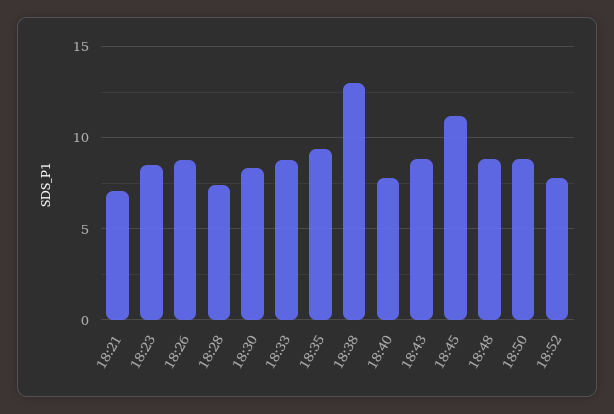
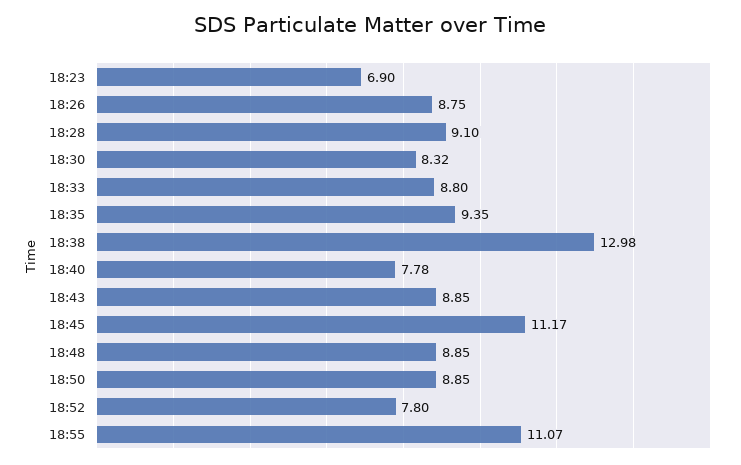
18:21: 7 -> none
18:23: 8.5 -> 6.9
18:28: 7.5 -> 9.1
18:55: none -> 11.07

